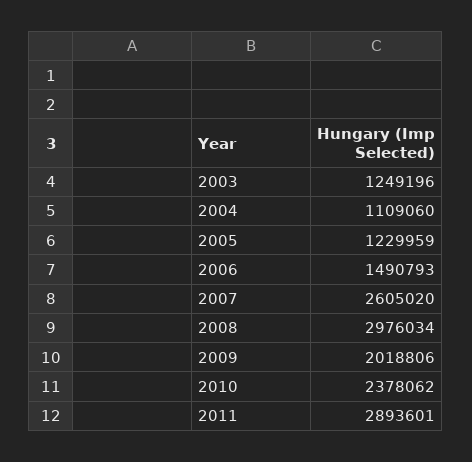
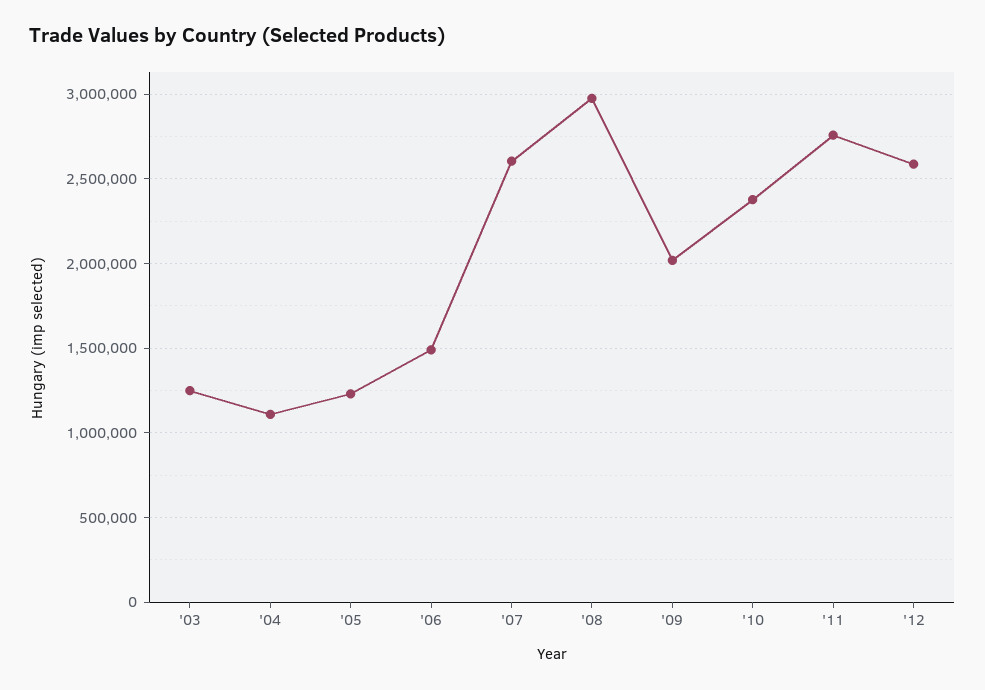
2011: 2893601 -> 2750000
'12: none -> 2600000

